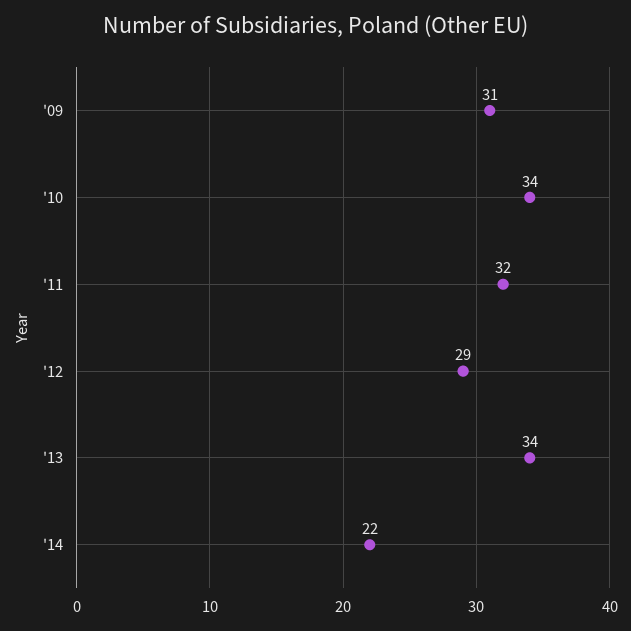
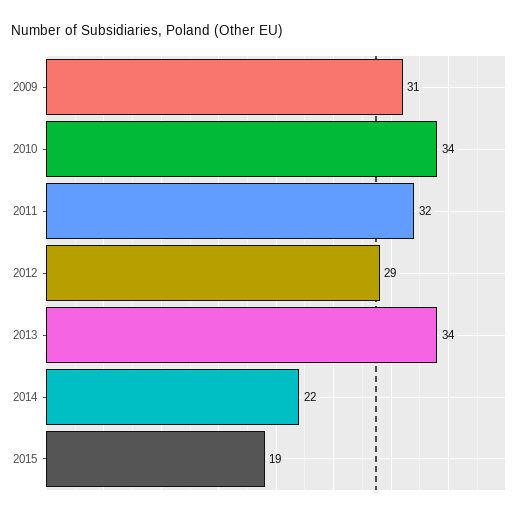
2015: none -> 19

